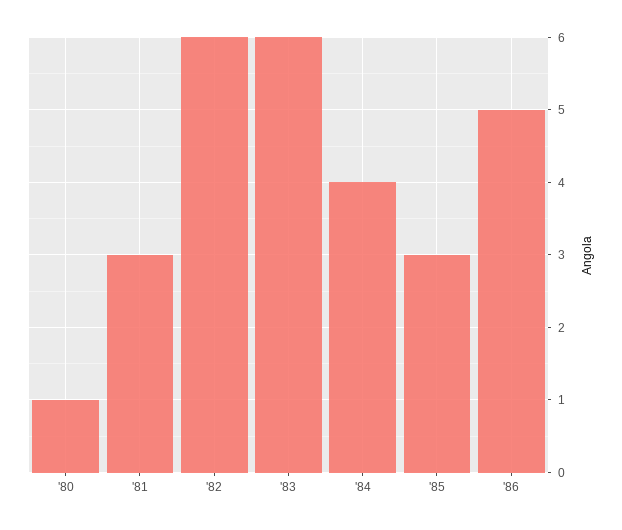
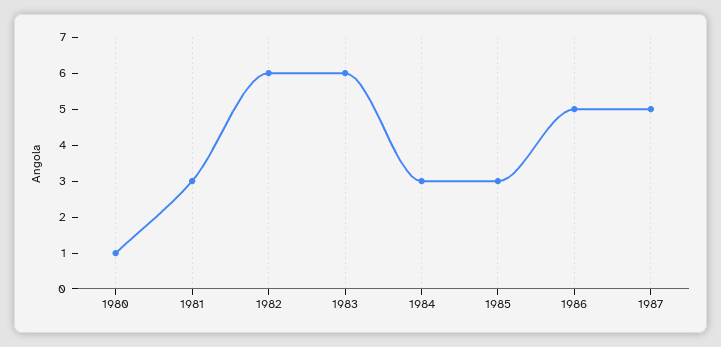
'84: 4 -> 3
1987: none -> 5

